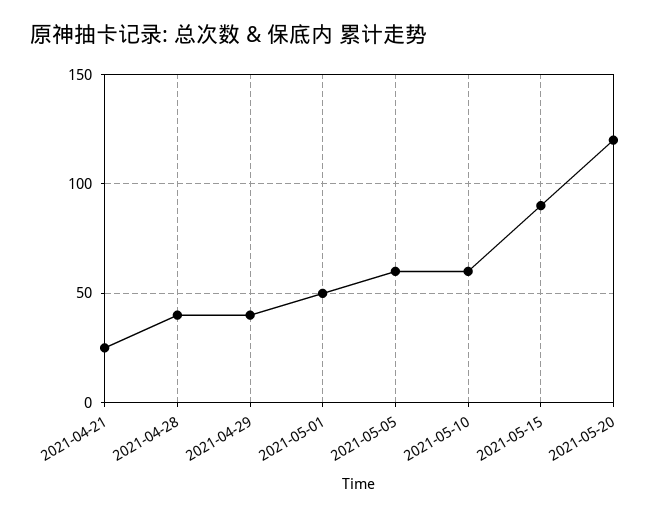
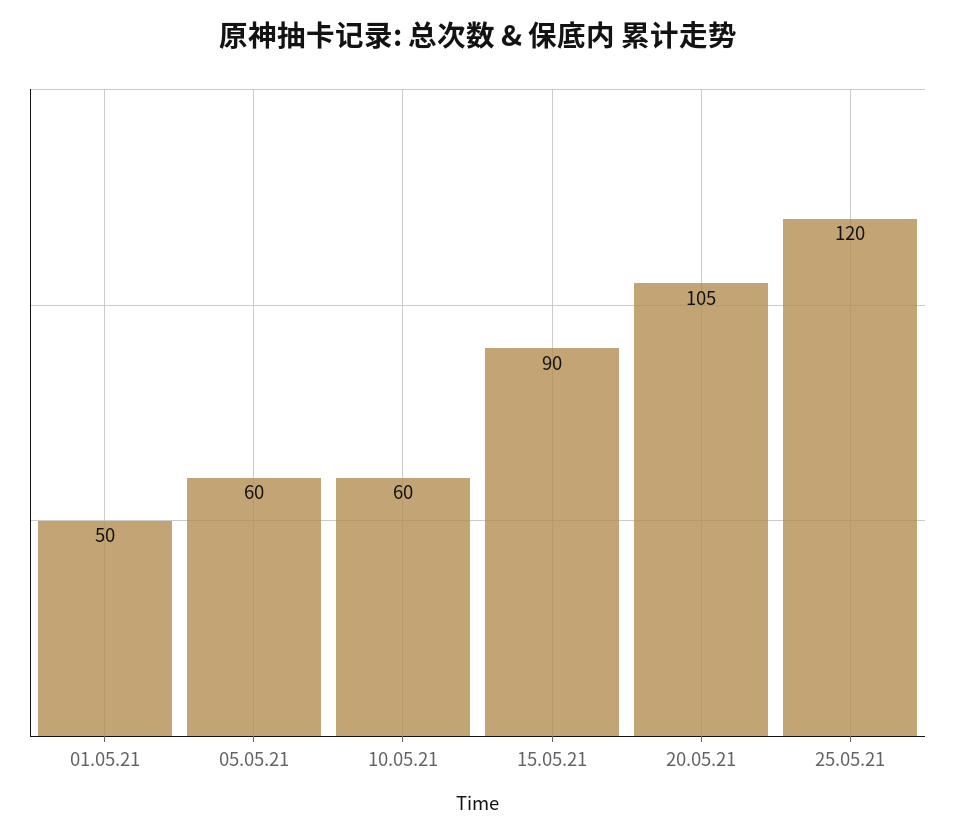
2021-04-21: 25 -> none
2021-04-28: 40 -> none
2021-04-29: 40 -> none
2021-05-20: 120 -> 105
25.05.21: none -> 120

